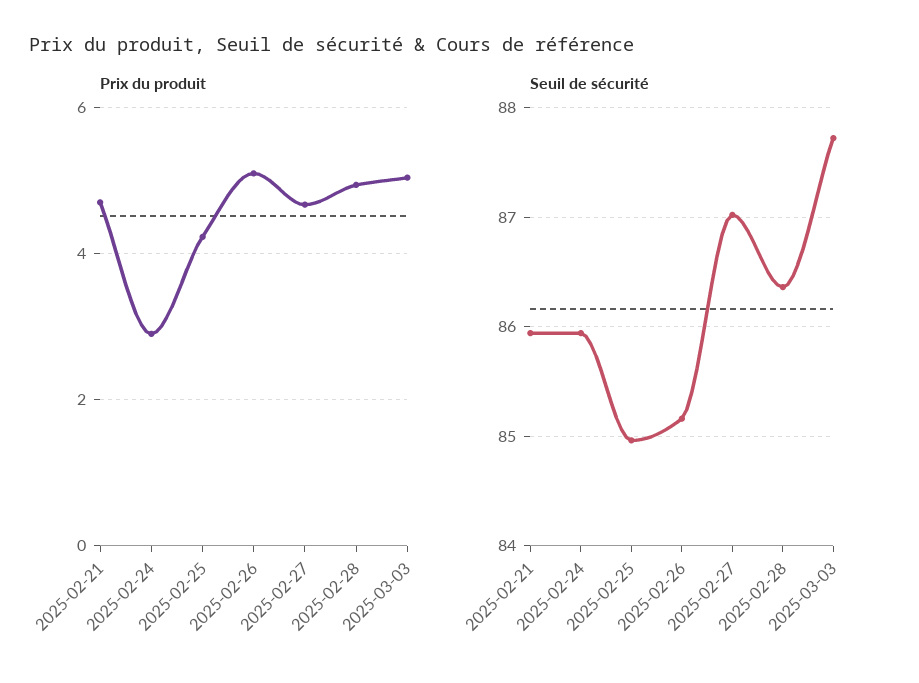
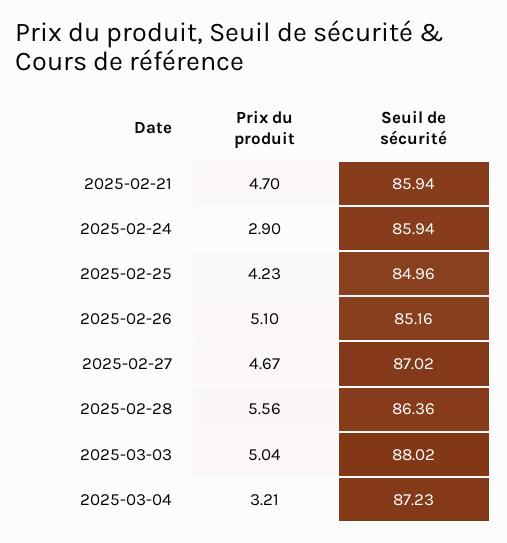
Prix du produit, 2025-02-28: 5 -> 5.56
Seuil de sécurité, 2025-03-03: 87.7 -> 88.02
Prix du produit, 2025-03-04: none -> 3.21
Seuil de sécurité, 2025-03-04: none -> 87.23

